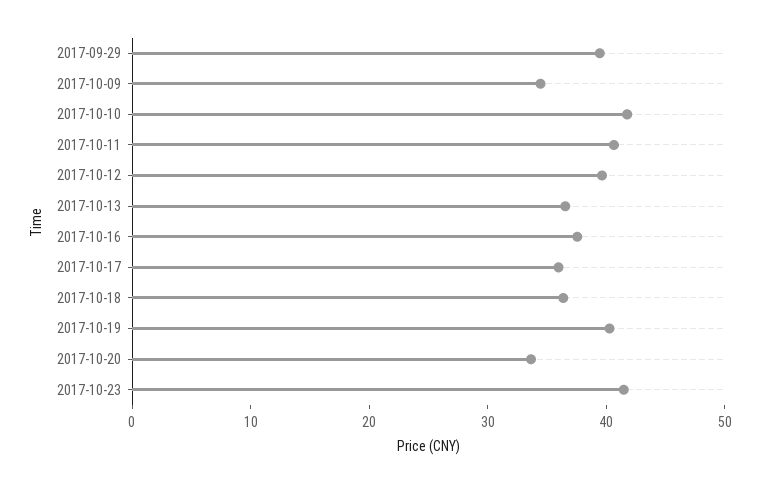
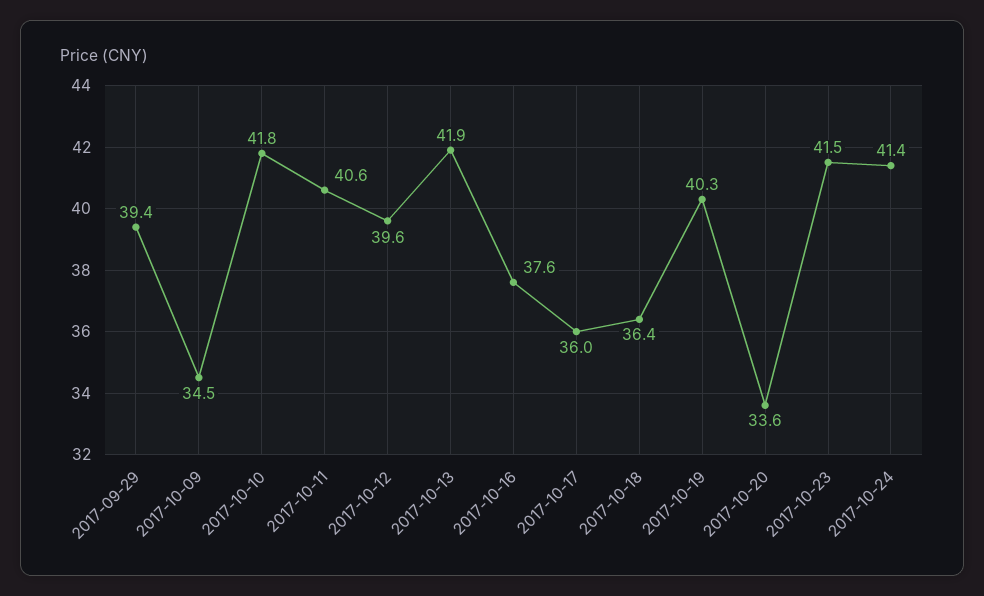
2017-10-13: 36 -> 41.9
2017-10-24: none -> 41.4

